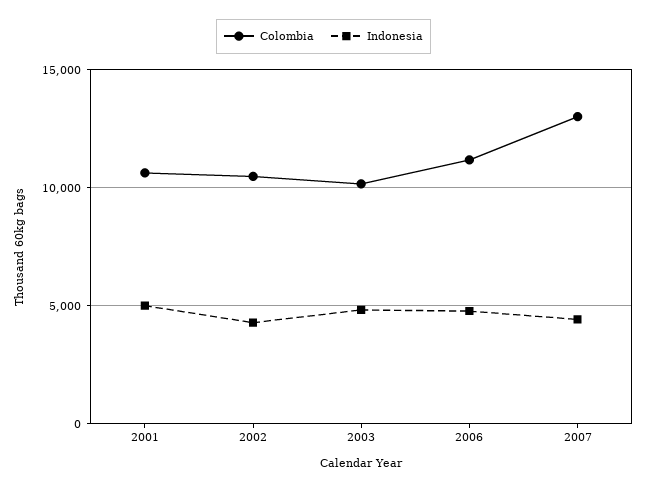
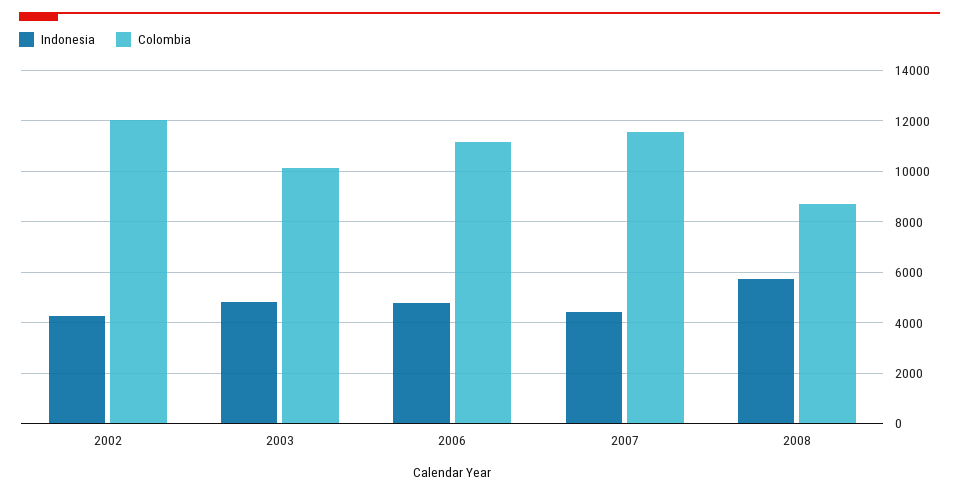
Colombia, 2001: 10500 -> none
Indonesia, 2001: 5000 -> none
Colombia, 2002: 10500 -> 12000
Colombia, 2007: 13000 -> 11500
Indonesia, 2008: none -> 5750
Colombia, 2008: none -> 8750

